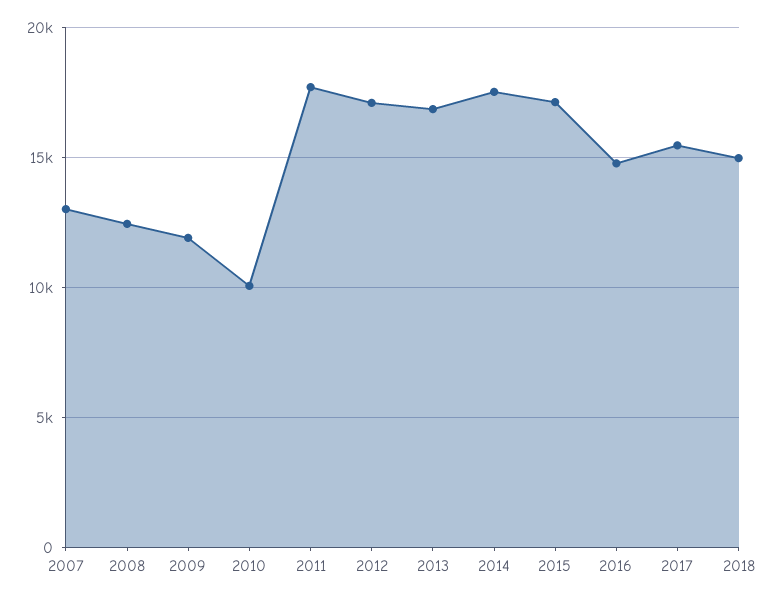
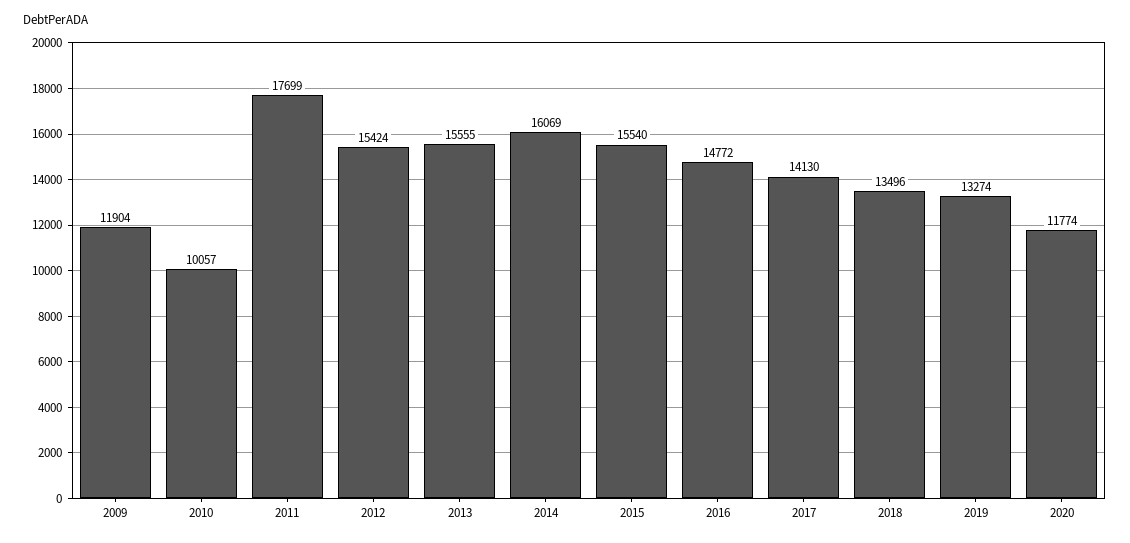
2007: 13000 -> none
2008: 12500 -> none
2012: 17000 -> 15424
2013: 17000 -> 15555
2014: 17500 -> 16069
2015: 17000 -> 15540
2017: 15500 -> 14130
2018: 15000 -> 13496
2019: none -> 13274
2020: none -> 11774

